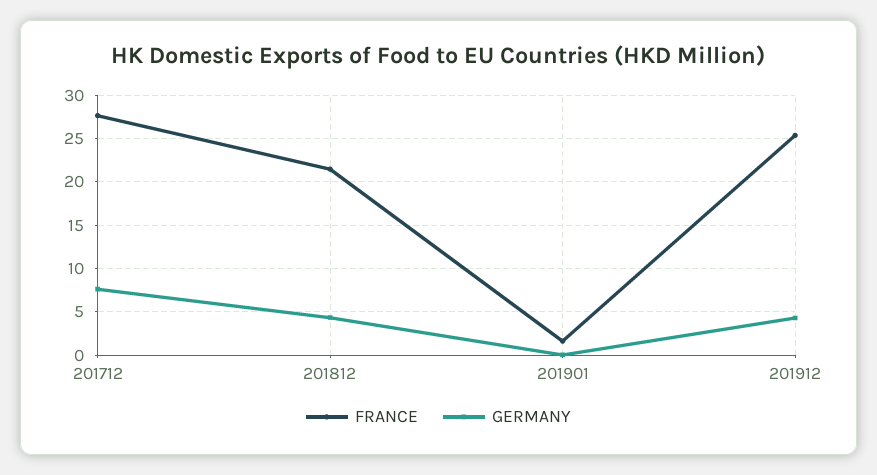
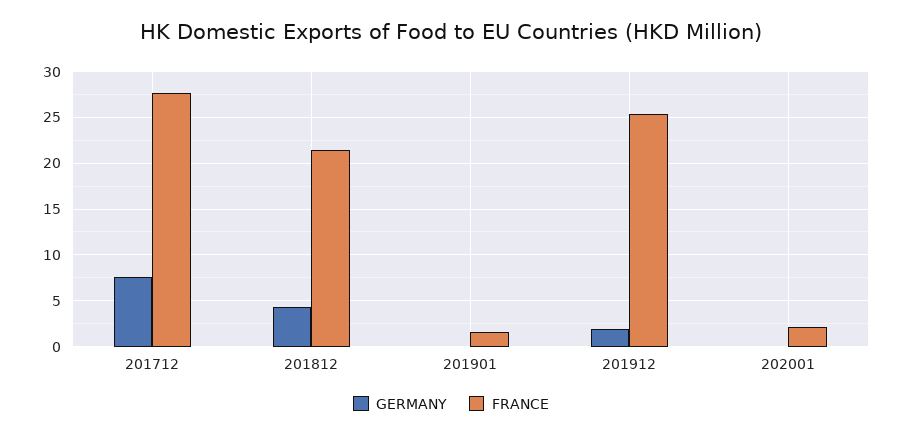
GERMANY, 201912: 4 -> 2
GERMANY, 202001: none -> 0
FRANCE, 202001: none -> 2

